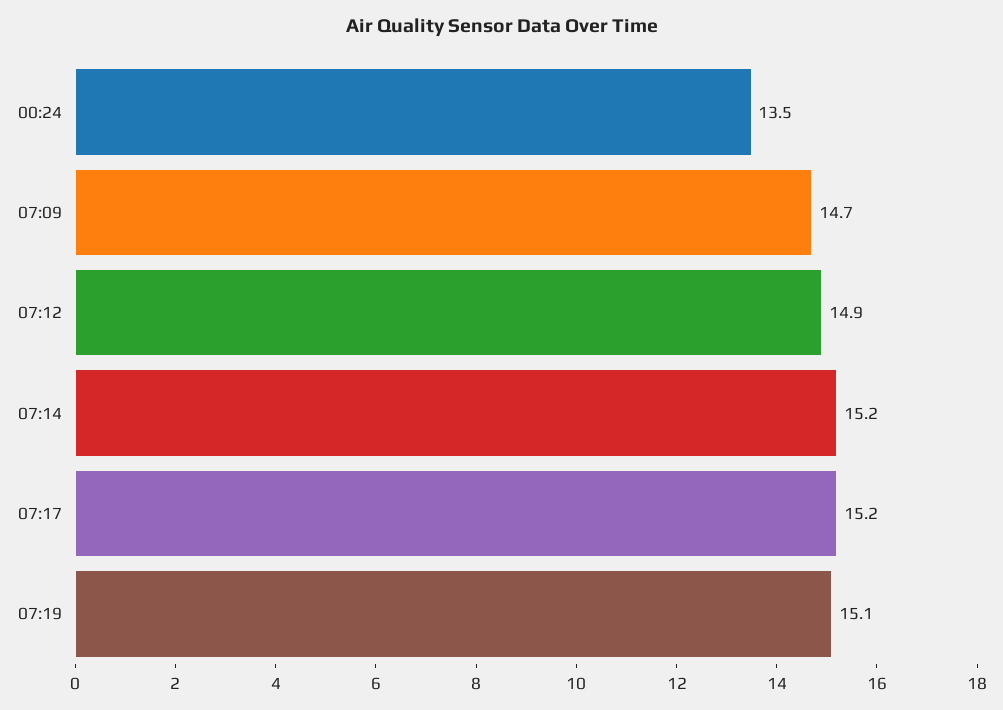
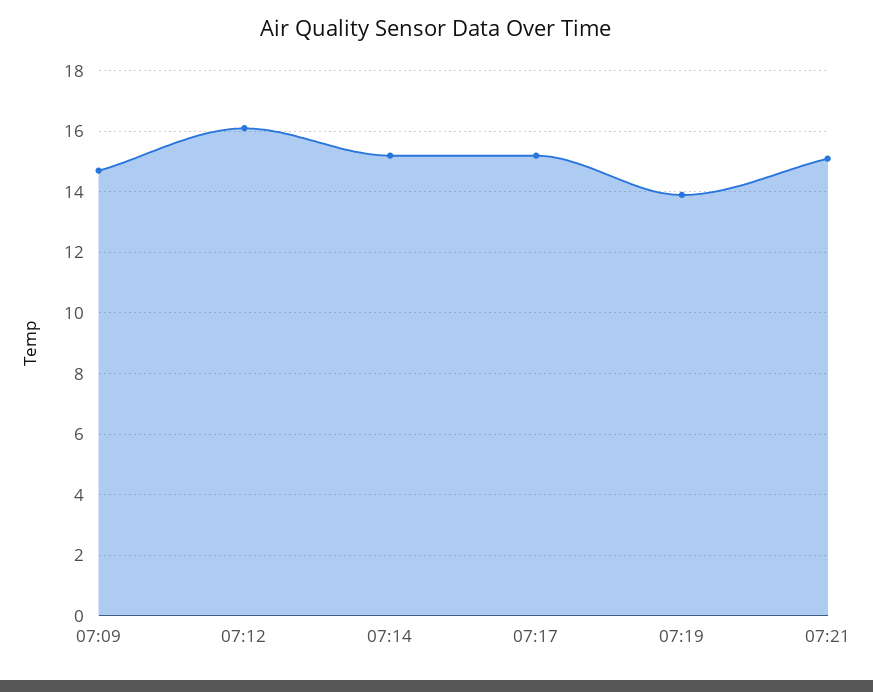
00:24: 13.5 -> none
07:12: 14.9 -> 16
07:19: 15.1 -> 14
07:21: none -> 15

